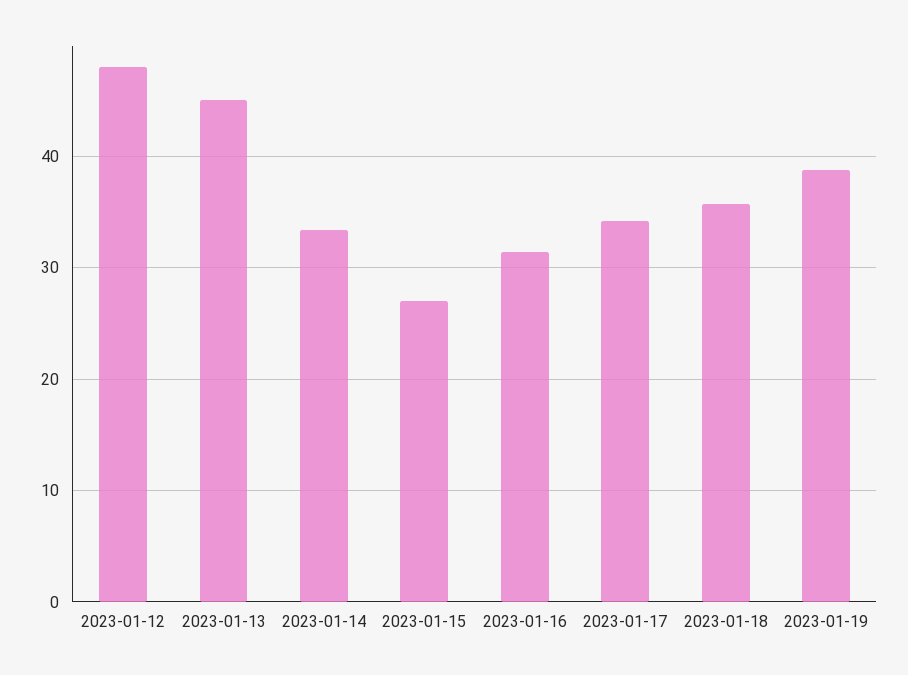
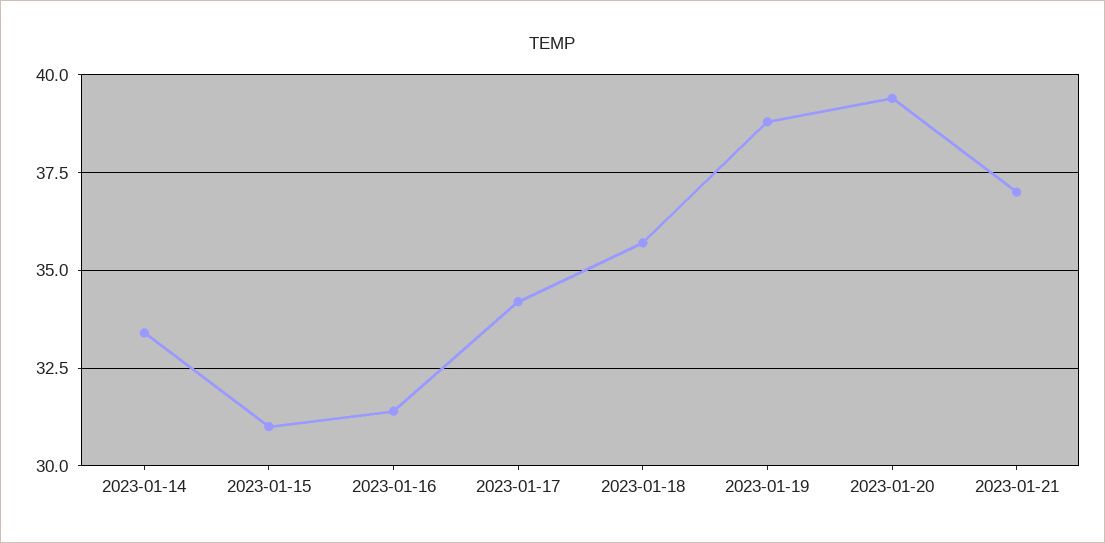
2023-01-12: 48 -> none
2023-01-13: 45 -> none
2023-01-15: 27 -> 31
2023-01-20: none -> 39.5
2023-01-21: none -> 37

